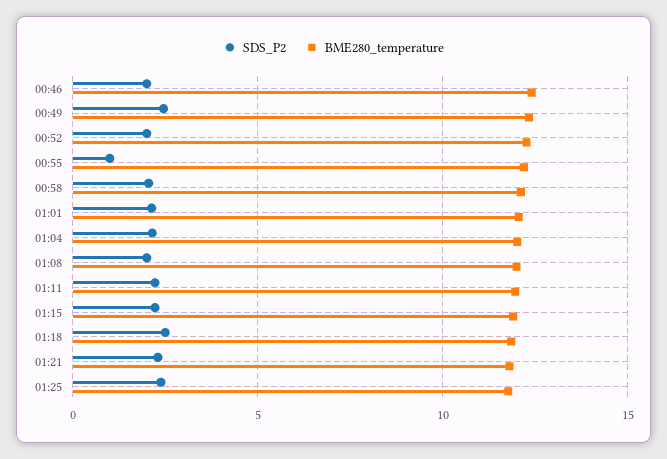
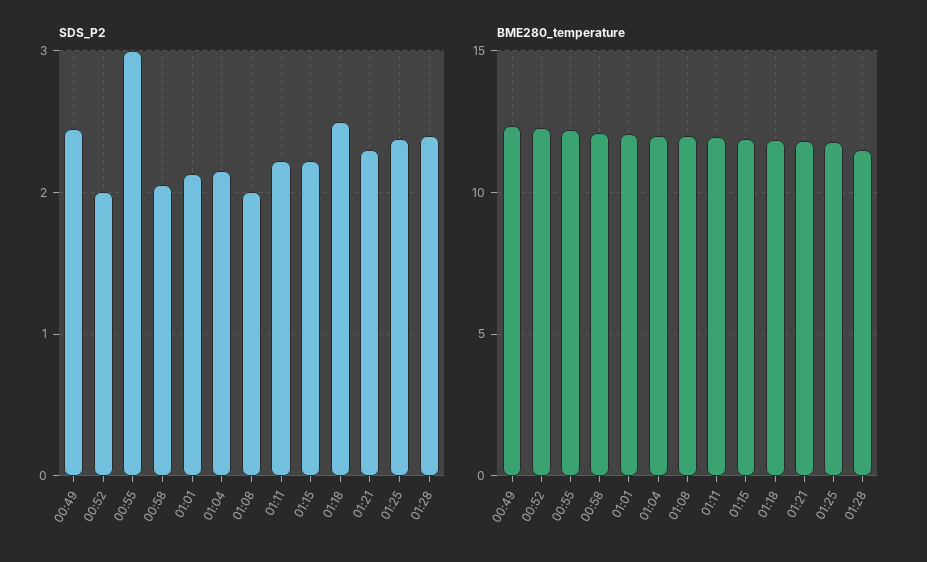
SDS_P2, 00:46: 2 -> none
BME280_temperature, 00:46: 12.5 -> none
SDS_P2, 00:55: 1 -> 3
SDS_P2, 01:28: none -> 2.4
BME280_temperature, 01:28: none -> 11.5

